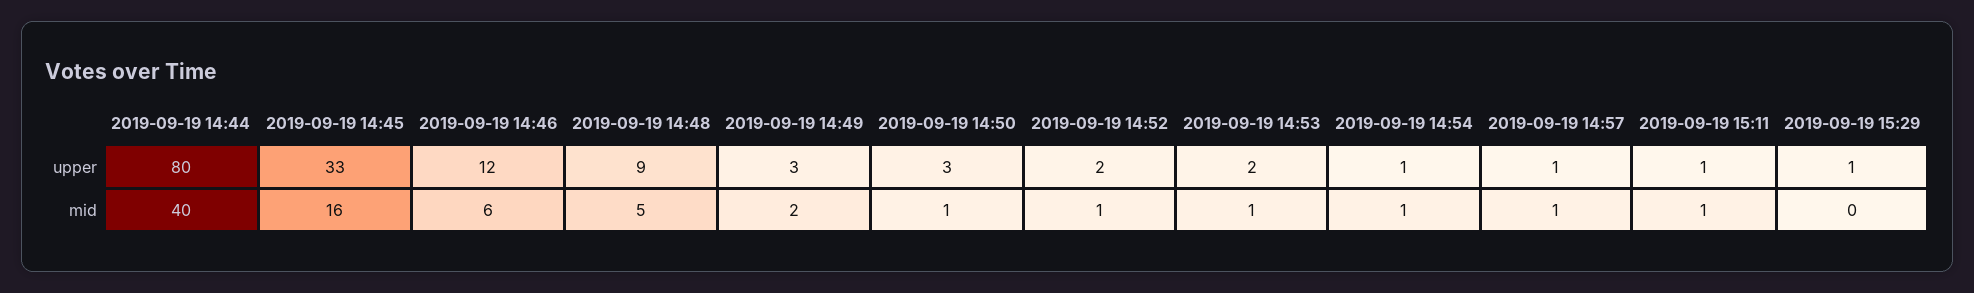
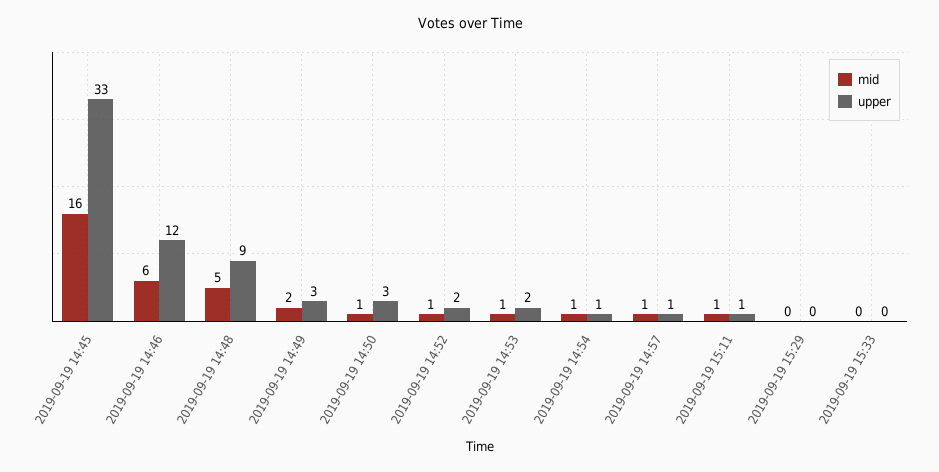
upper, 2019-09-19 14:44: 80 -> none
upper, 2019-09-19 15:29: 1 -> 0
mid, 2019-09-19 14:44: 40 -> none
mid, 2019-09-19 15:33: none -> 0
upper, 2019-09-19 15:33: none -> 0

